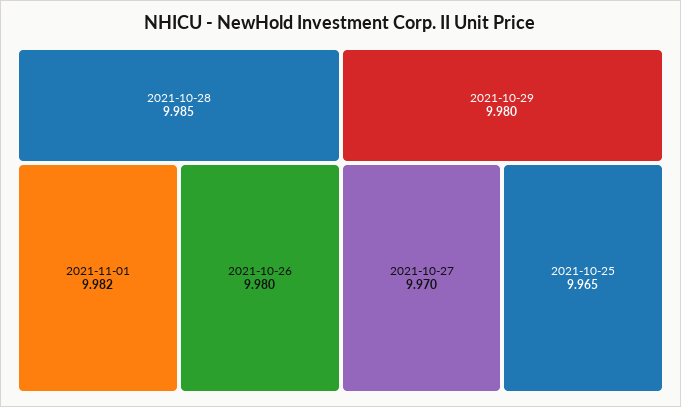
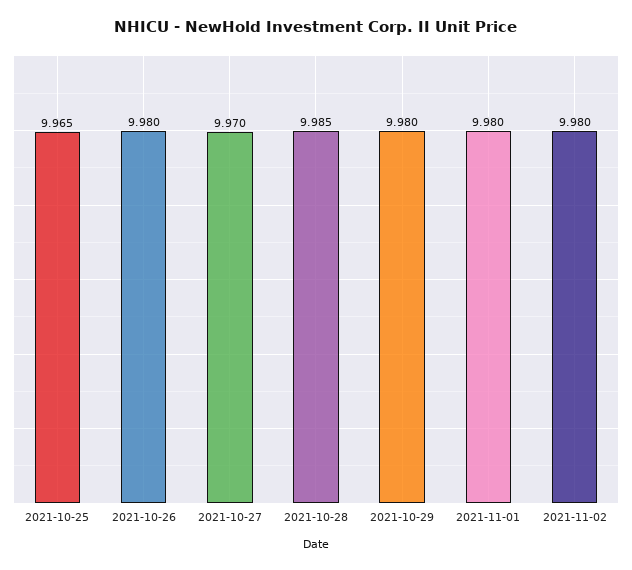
2021-11-01: 9.982 -> 9.98
2021-11-02: none -> 9.98

